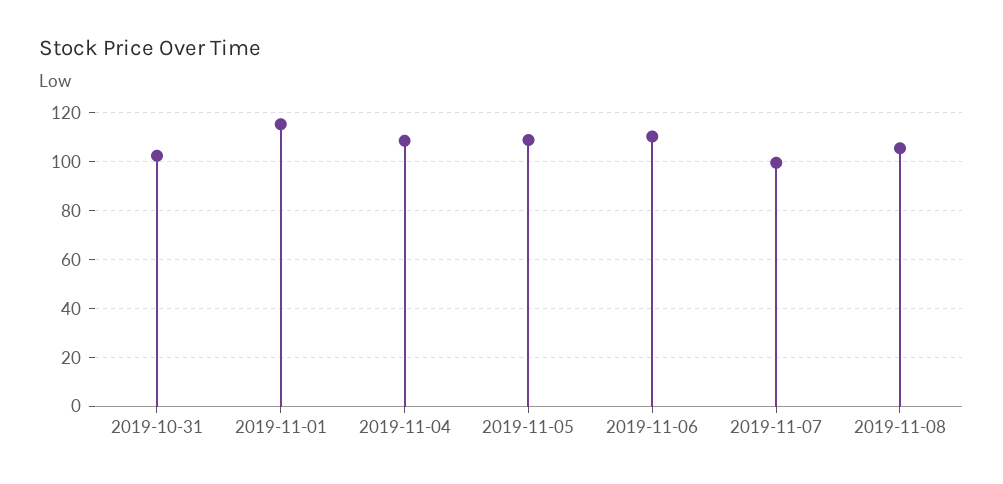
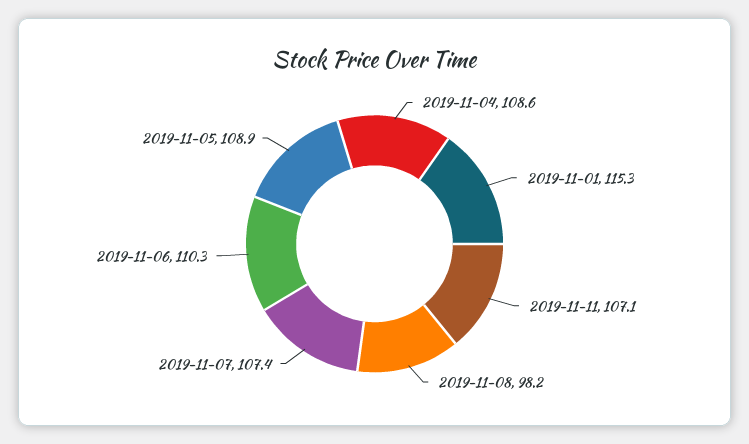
2019-10-31: 102.5 -> none
2019-11-07: 100 -> 107.4
2019-11-08: 105 -> 98.2
2019-11-11: none -> 107.1

